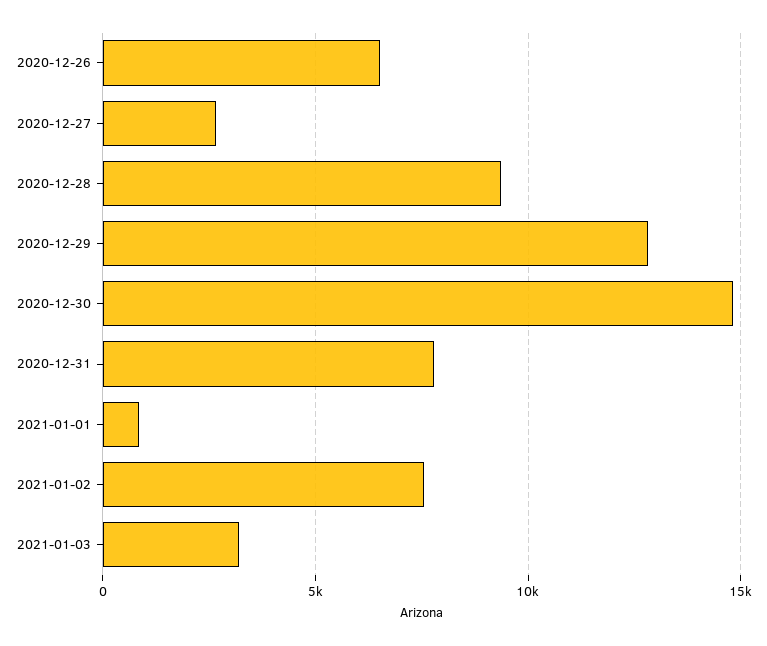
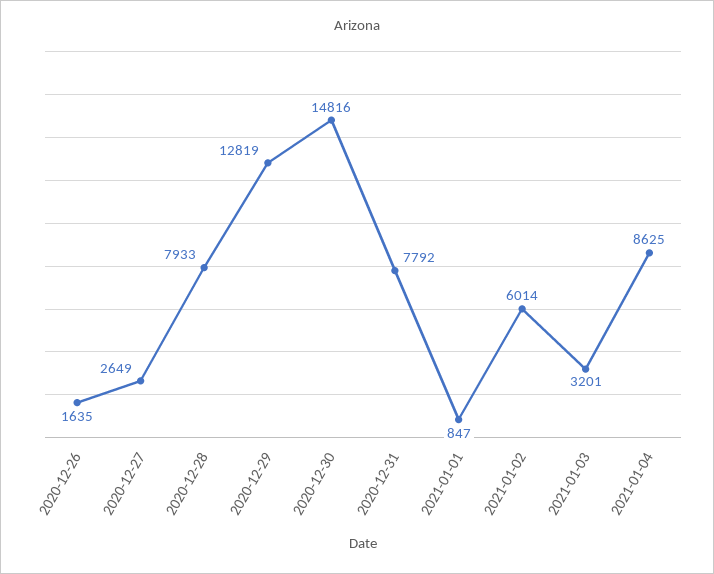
2020-12-26: 6500 -> 1635
2020-12-28: 9500 -> 7933
2021-01-02: 7500 -> 6014
2021-01-04: none -> 8625

